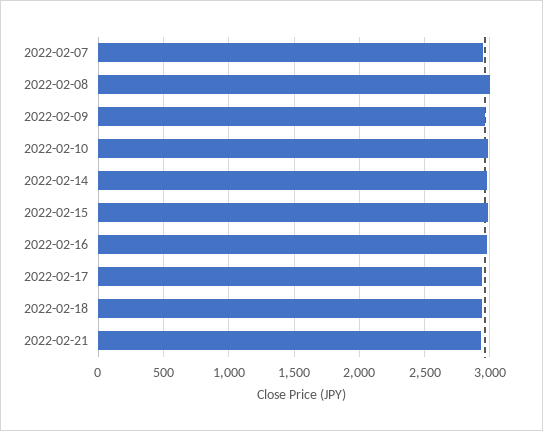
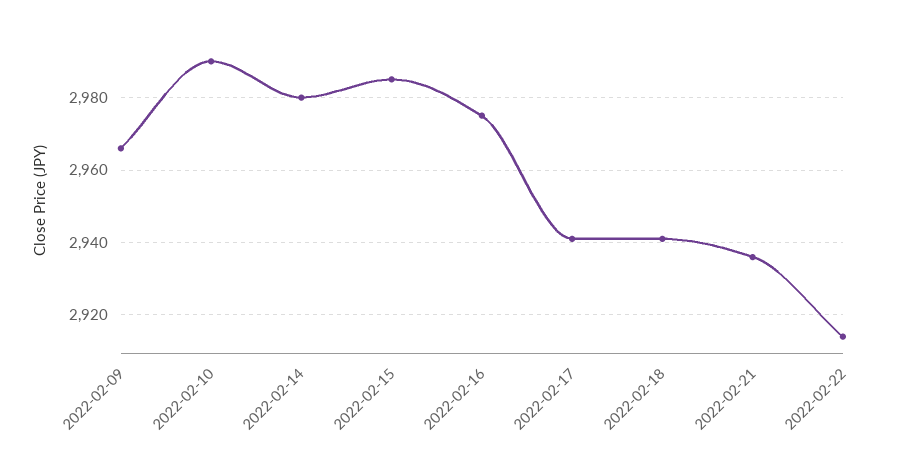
2022-02-07: 2950 -> none
2022-02-08: 3000 -> none
2022-02-22: none -> 2915

